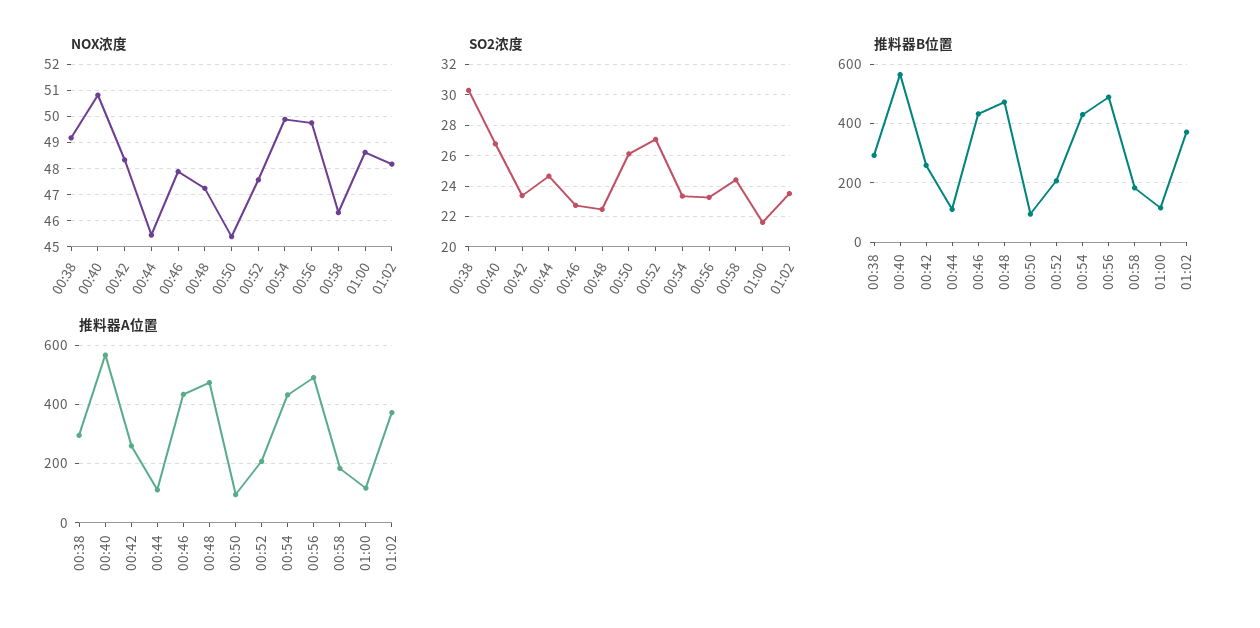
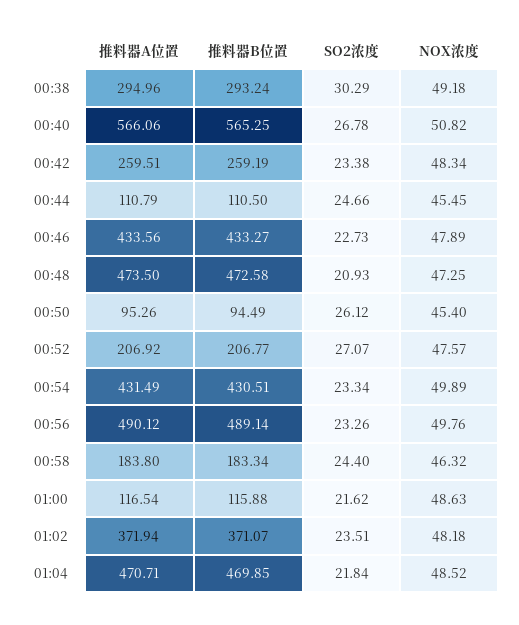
SO2浓度, 00:48: 22.5 -> 20.93
推料器A位置, 01:04: none -> 470.71
推料器B位置, 01:04: none -> 469.85
SO2浓度, 01:04: none -> 21.84
NOX浓度, 01:04: none -> 48.52

